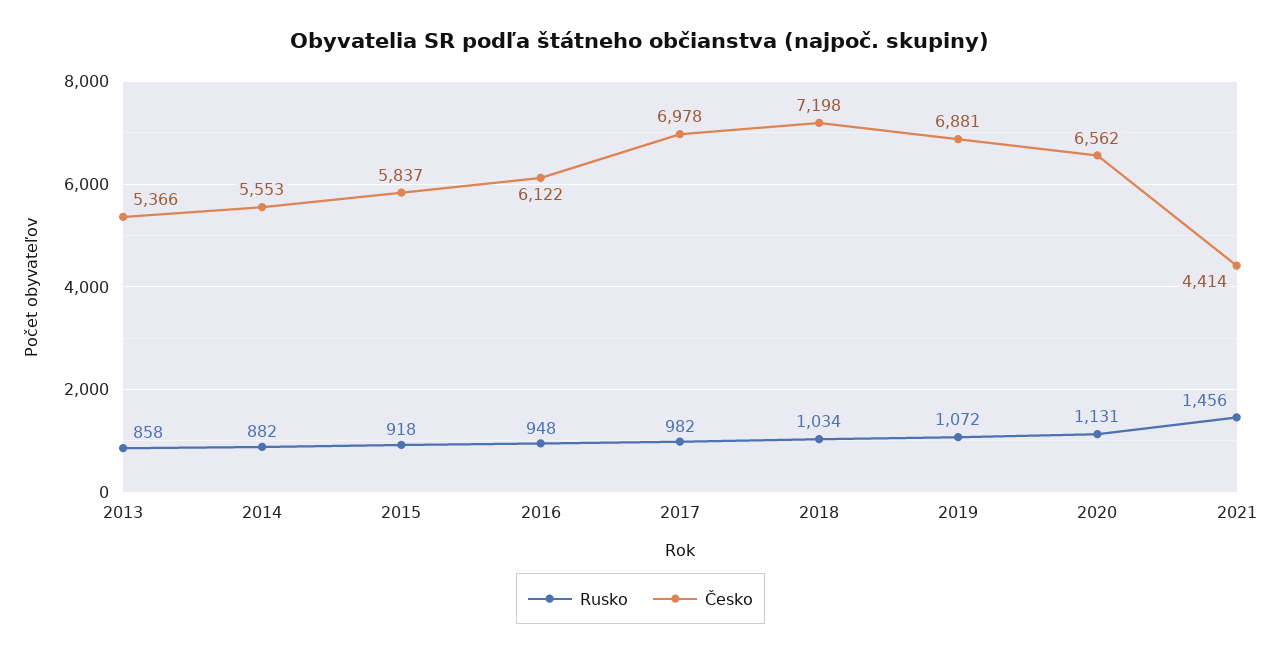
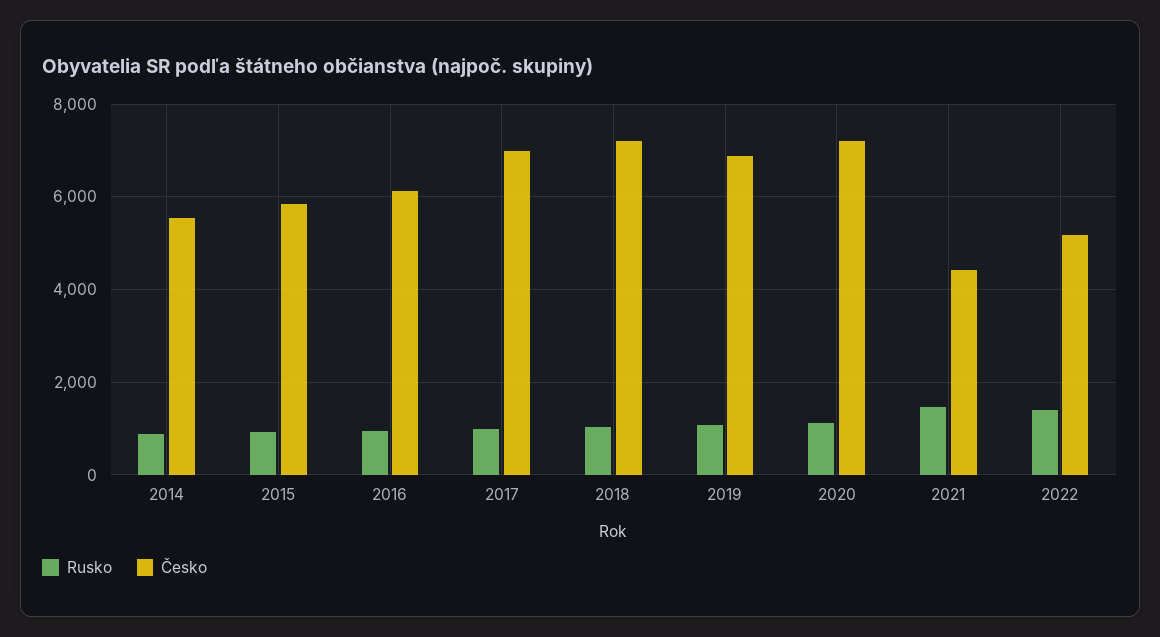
Rusko, 2013: 858 -> none
Česko, 2013: 5366 -> none
Česko, 2020: 6562 -> 7200
Rusko, 2022: none -> 1400
Česko, 2022: none -> 5200

